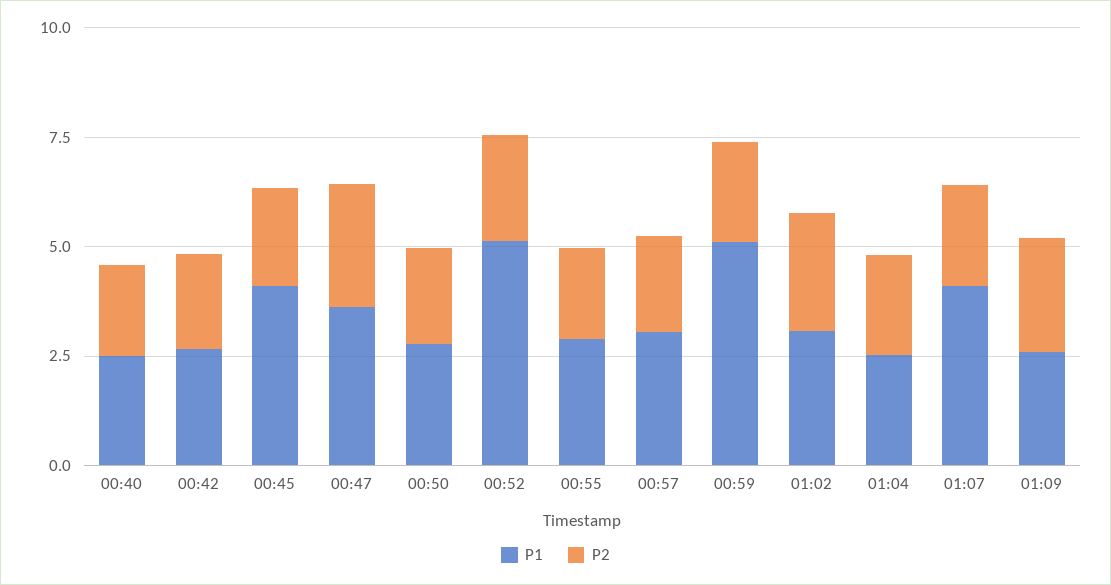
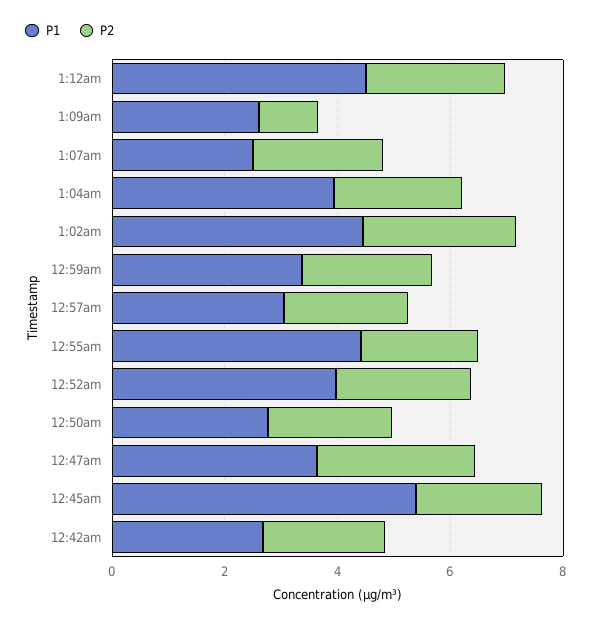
P1, 00:40: 2.5 -> none
P2, 00:40: 2 -> none
P1, 00:45: 4 -> 5.5
P1, 00:52: 5 -> 4
P1, 00:55: 3 -> 4.5
P1, 00:59: 5 -> 3.5
P1, 01:02: 3 -> 4.5
P1, 01:04: 2.5 -> 4
P1, 01:07: 4 -> 2.5
P2, 01:09: 2.5 -> 1
P1, 1:12am: none -> 4.5
P2, 1:12am: none -> 2.5

